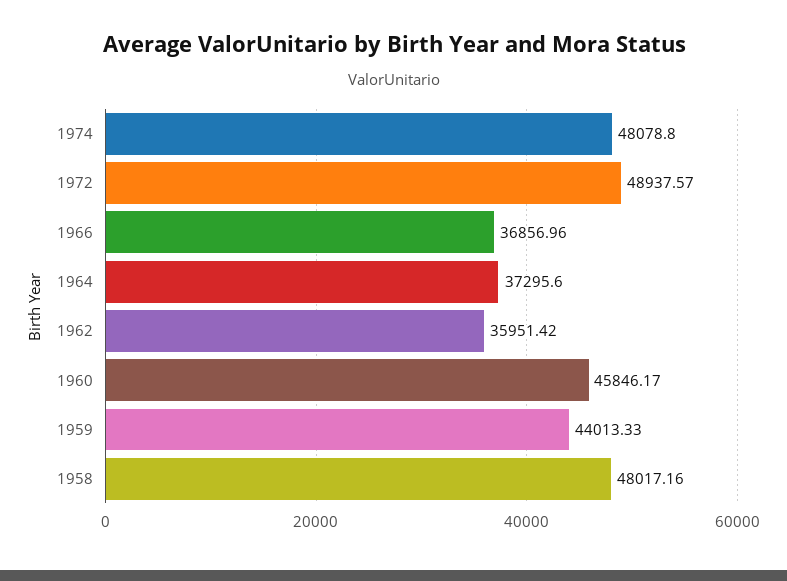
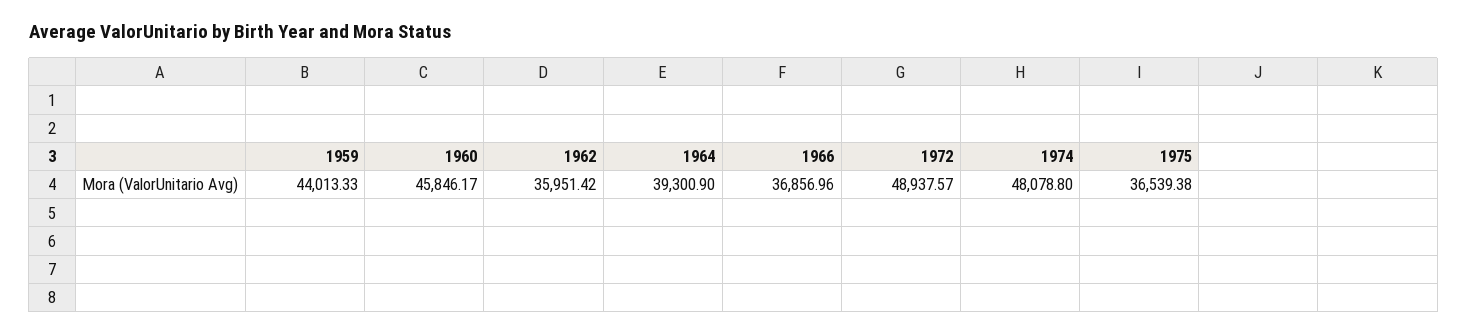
1964: 37295.6 -> 39300.9
1958: 48017.16 -> none
1975: none -> 36539.38

